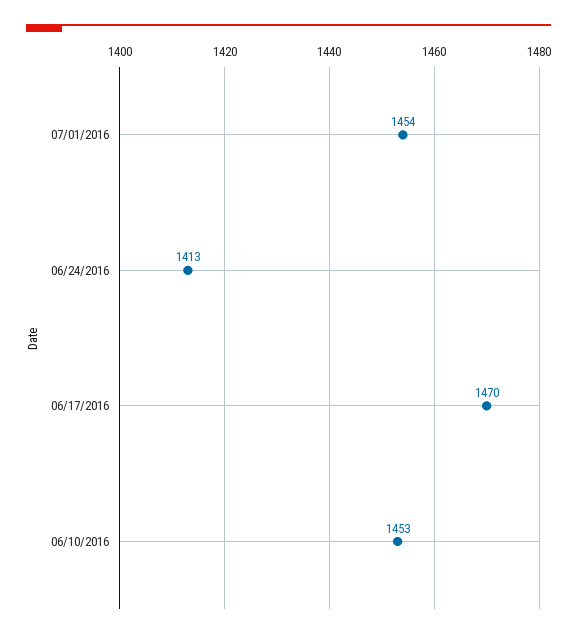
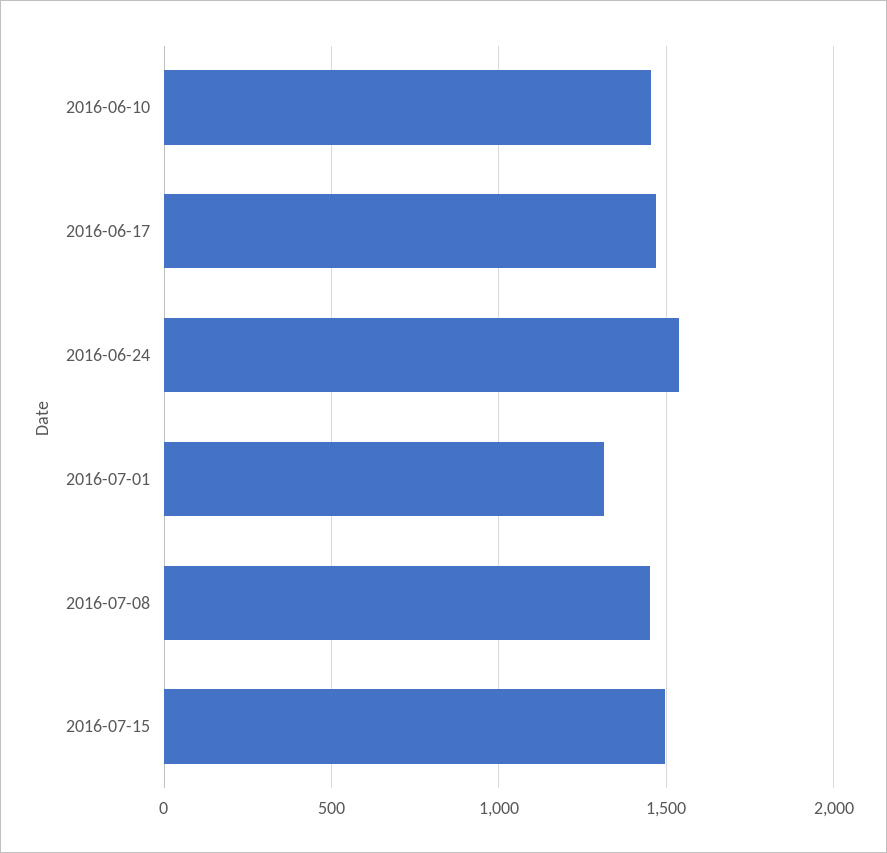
07/01/2016: 1454 -> 1300
06/24/2016: 1413 -> 1550
2016-07-08: none -> 1450
2016-07-15: none -> 1500

